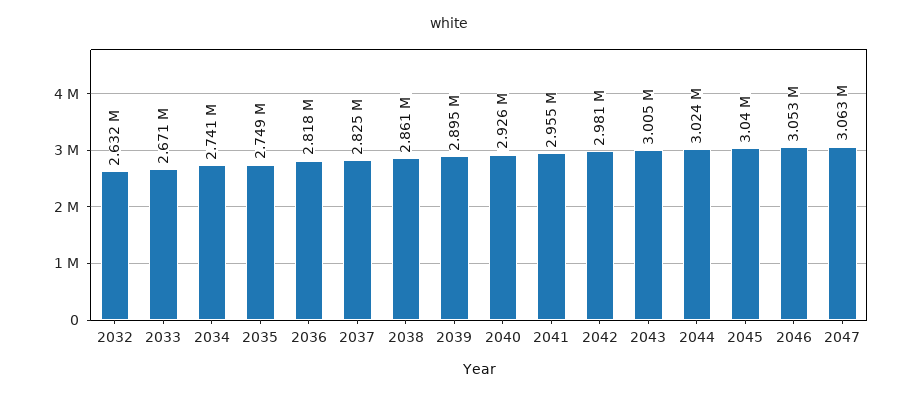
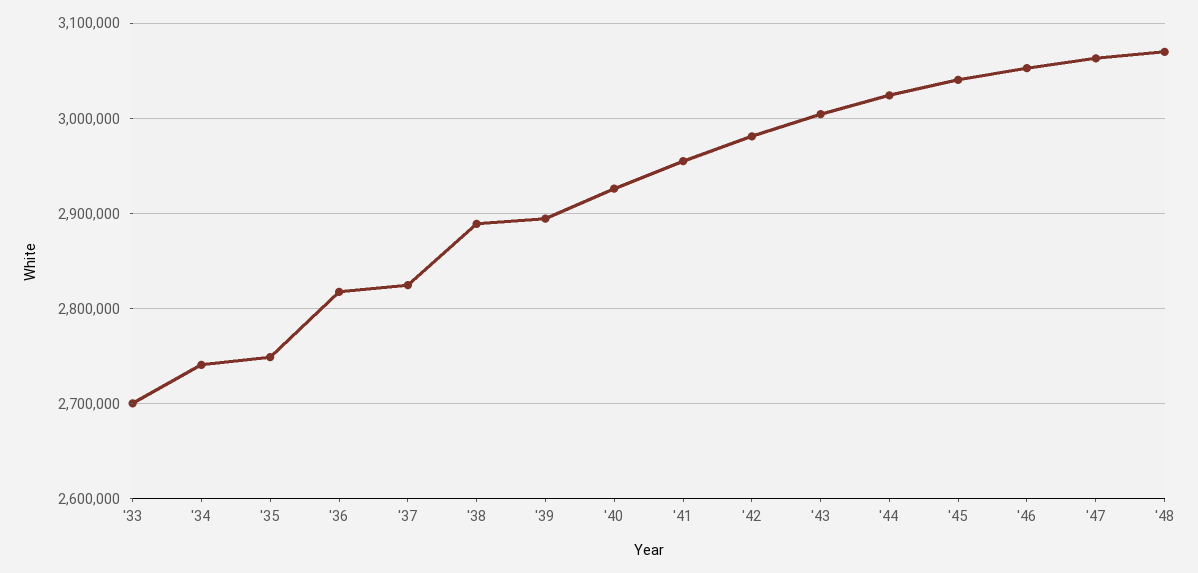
2032: 2632000 -> none
2033: 2671000 -> 2700000
2038: 2861000 -> 2890000
'48: none -> 3070000

